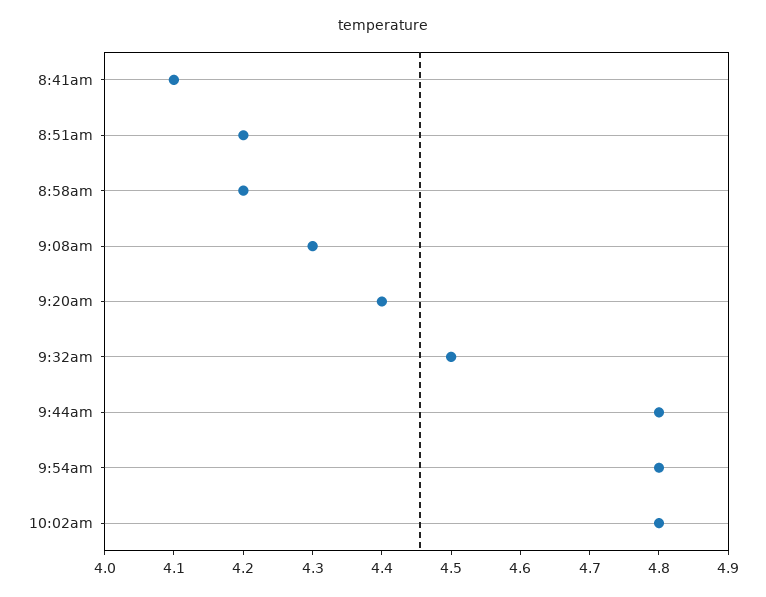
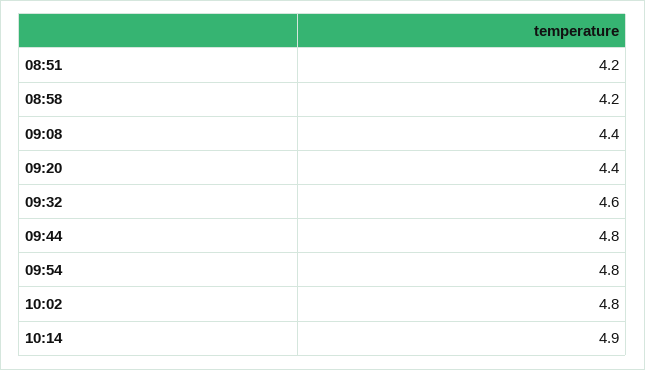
8:41am: 4.1 -> none
9:08am: 4.3 -> 4.4
9:32am: 4.5 -> 4.6
10:14: none -> 4.9

